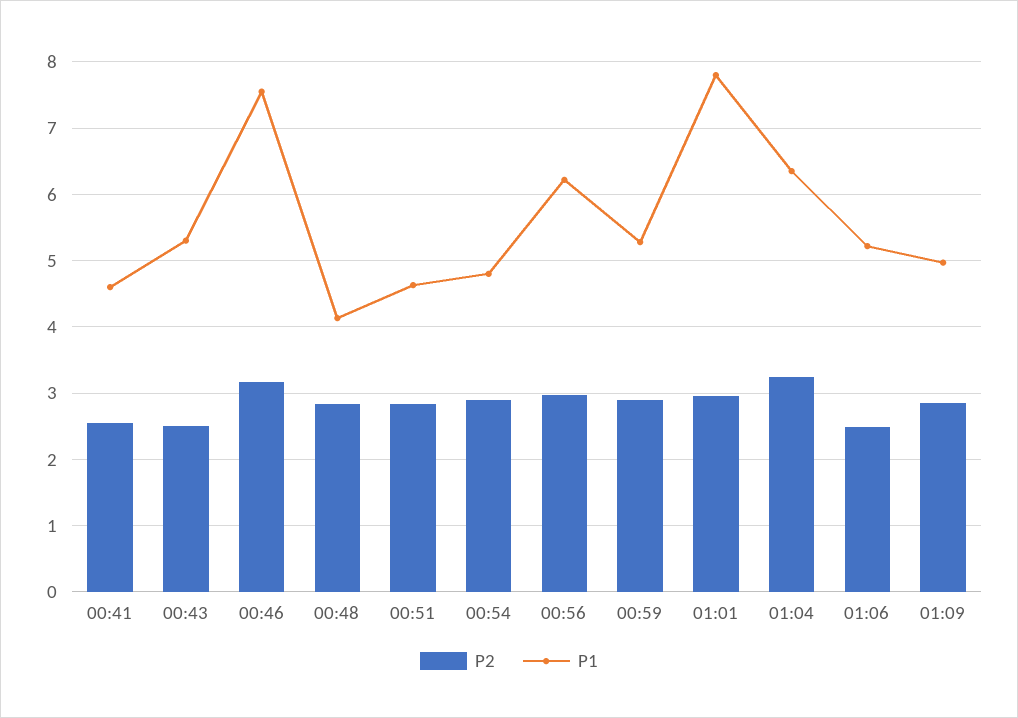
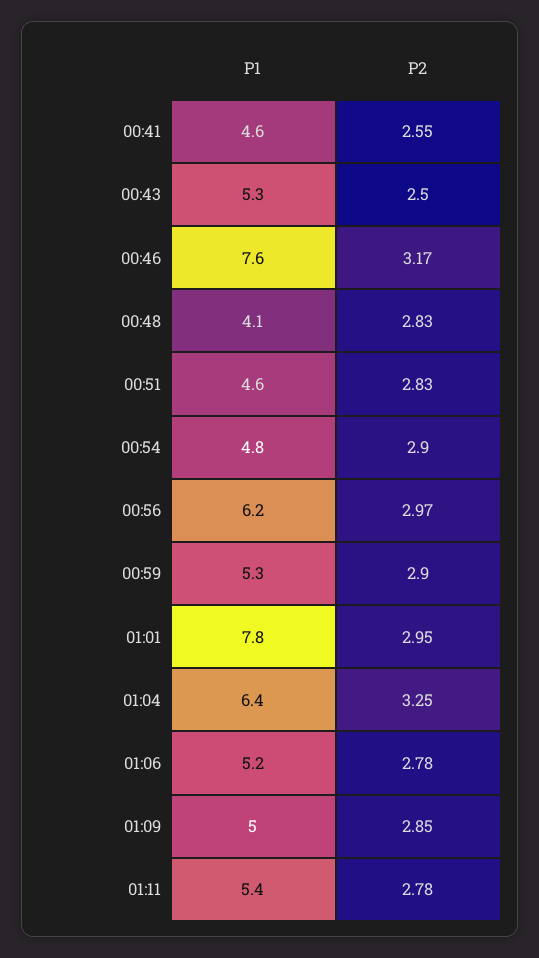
P2, 01:06: 2.5 -> 2.78
P1, 01:11: none -> 5.4
P2, 01:11: none -> 2.78

